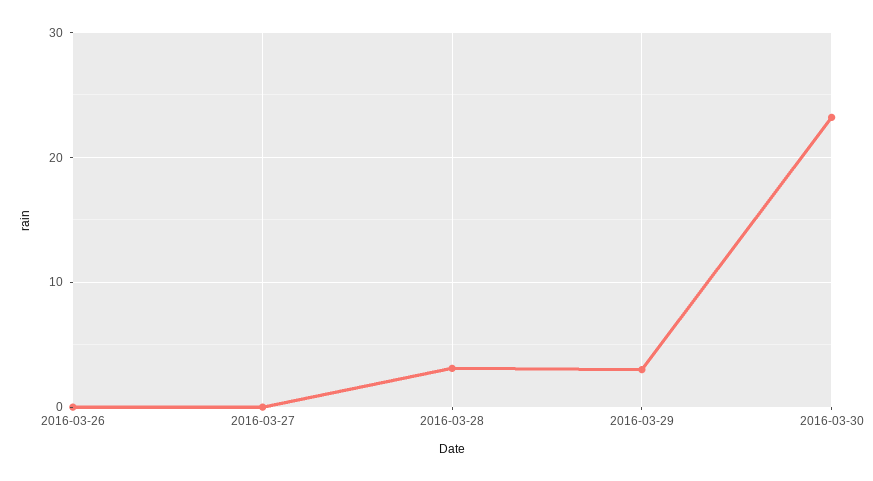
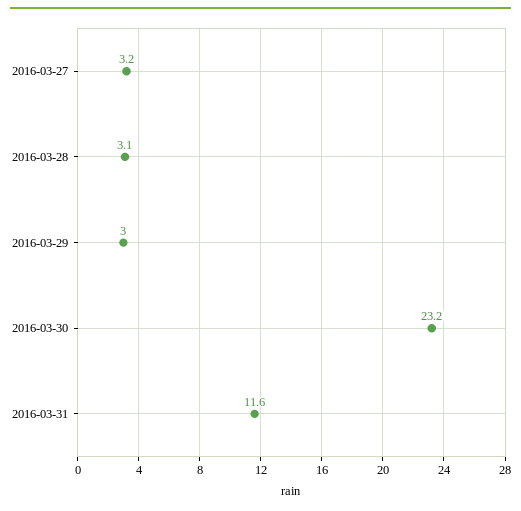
2016-03-26: 0 -> none
2016-03-27: 0 -> 3.2
2016-03-31: none -> 11.6

